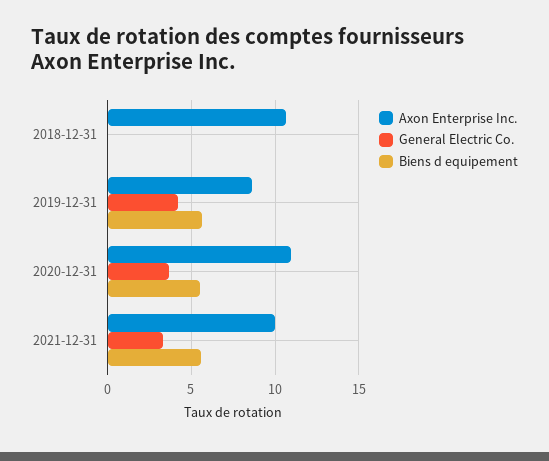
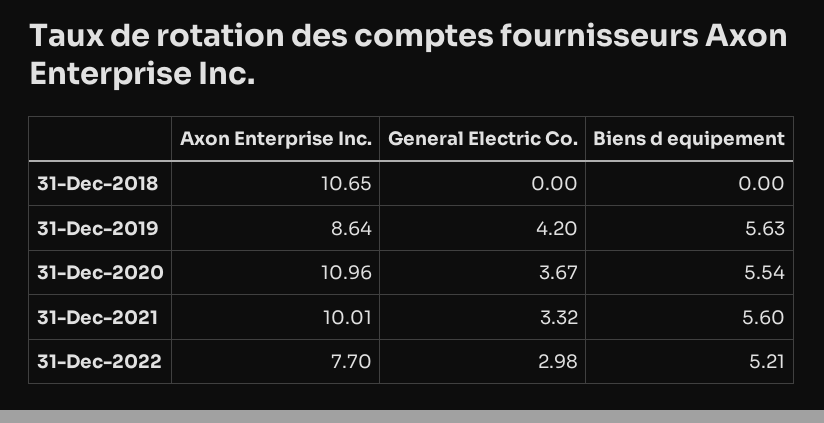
Axon Enterprise Inc., 31-Dec-2022: none -> 7.7
General Electric Co., 31-Dec-2022: none -> 2.98
Biens d equipement, 31-Dec-2022: none -> 5.21

